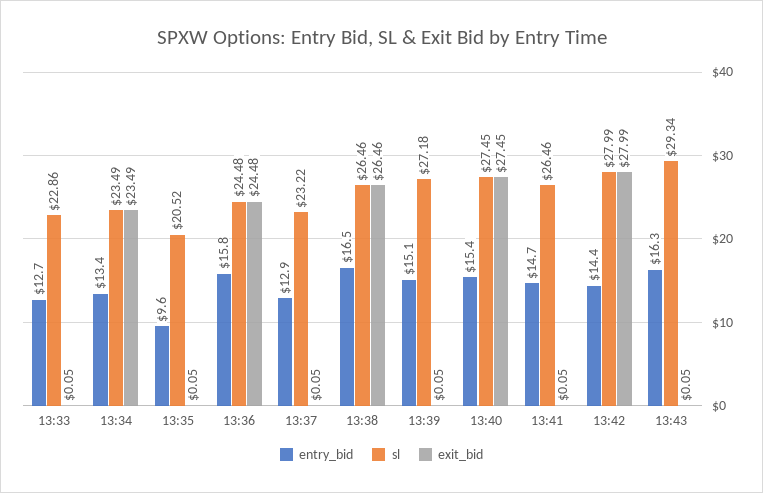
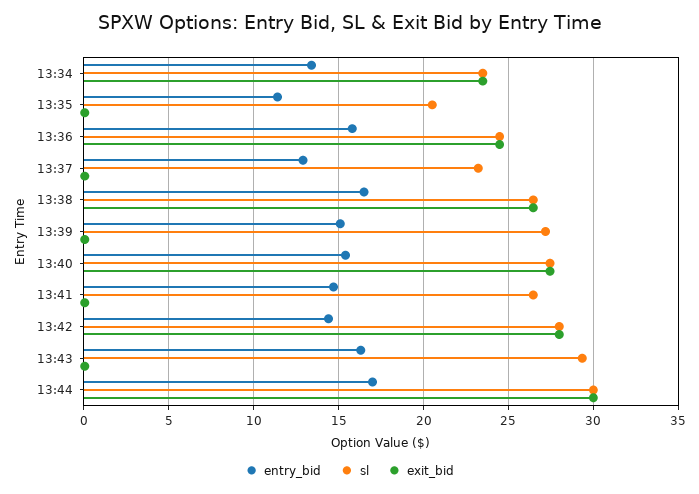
entry_bid, 13:33: 12.7 -> none
sl, 13:33: 22.86 -> none
exit_bid, 13:33: 0.05 -> none
entry_bid, 13:35: 9.6 -> 11.5
entry_bid, 13:44: none -> 17
sl, 13:44: none -> 30
exit_bid, 13:44: none -> 30

